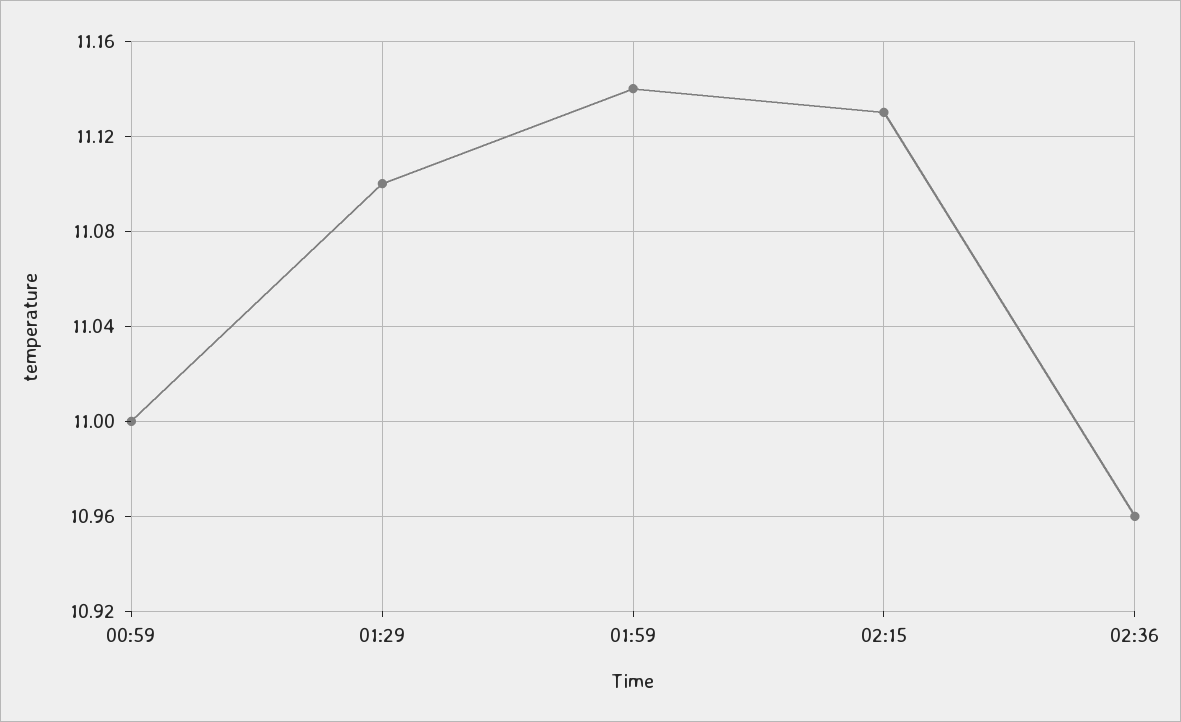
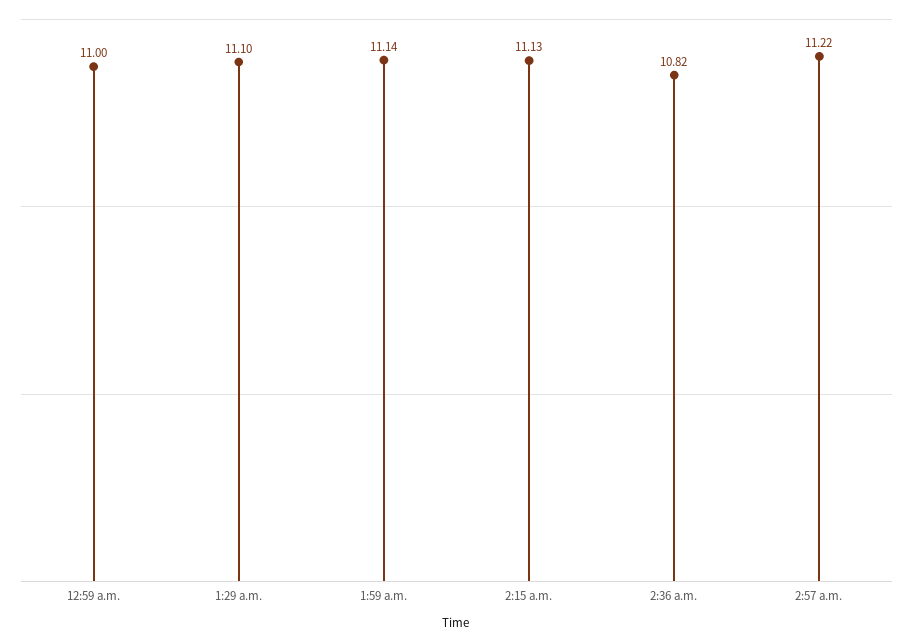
02:36: 10.96 -> 10.82
2:57 a.m.: none -> 11.22

